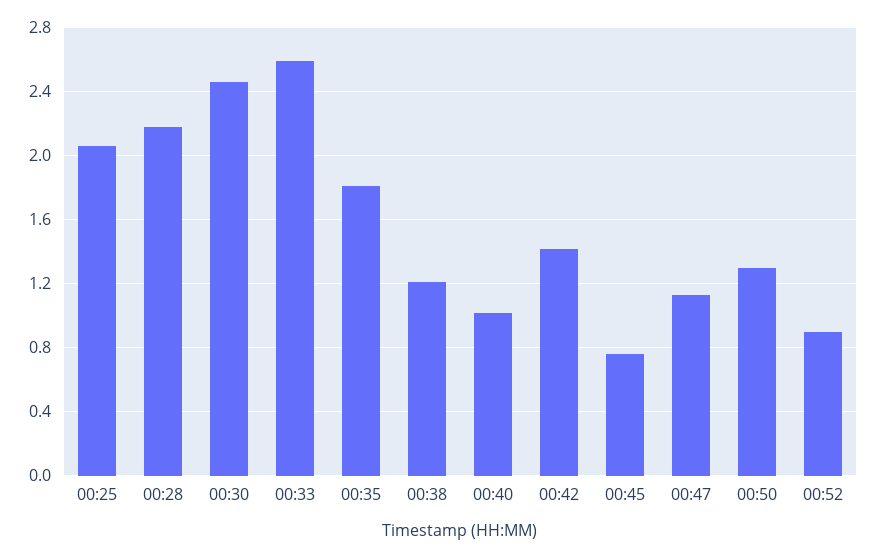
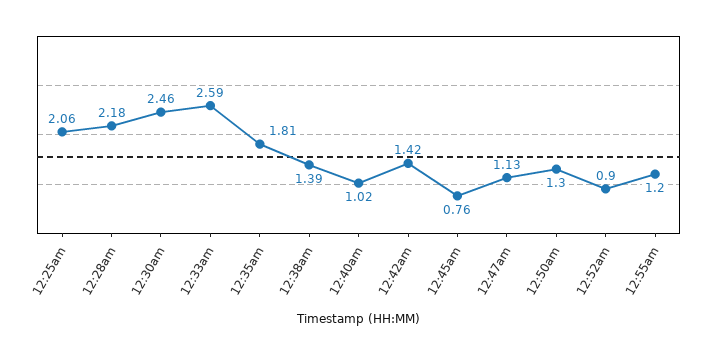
00:38: 1.2 -> 1.39
12:55am: none -> 1.2

